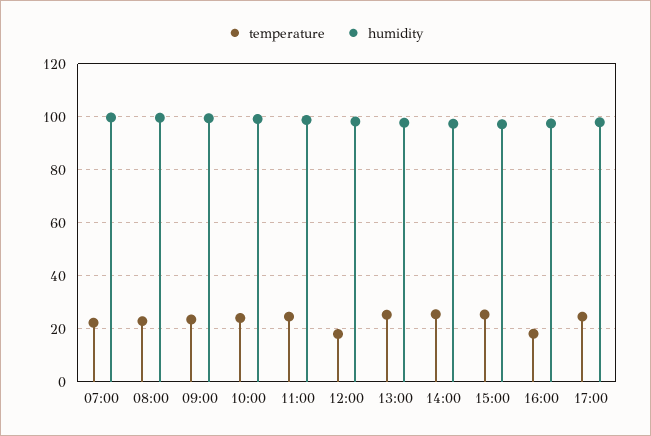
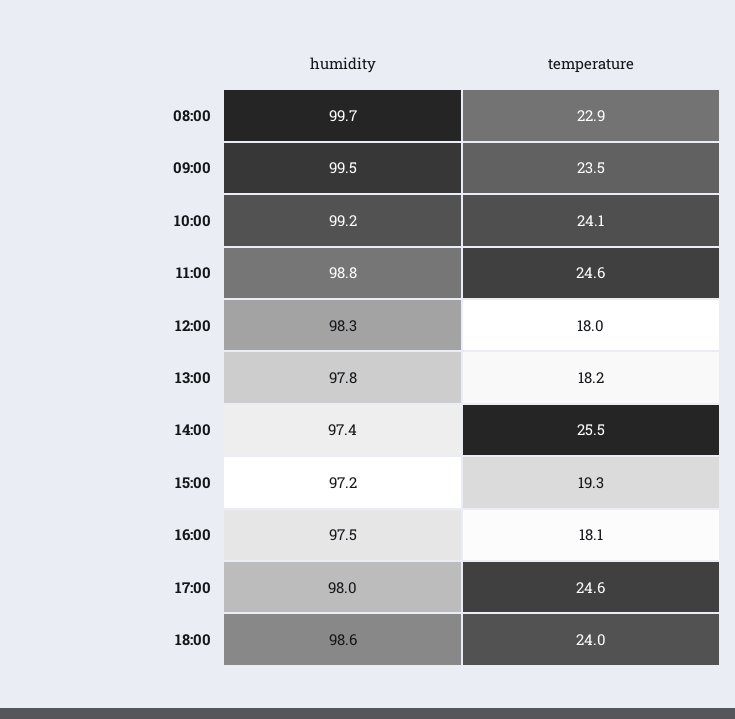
temperature, 07:00: 22.5 -> none
humidity, 07:00: 100 -> none
temperature, 13:00: 25 -> 18.2
temperature, 15:00: 25 -> 19.3
humidity, 18:00: none -> 98.6
temperature, 18:00: none -> 24

